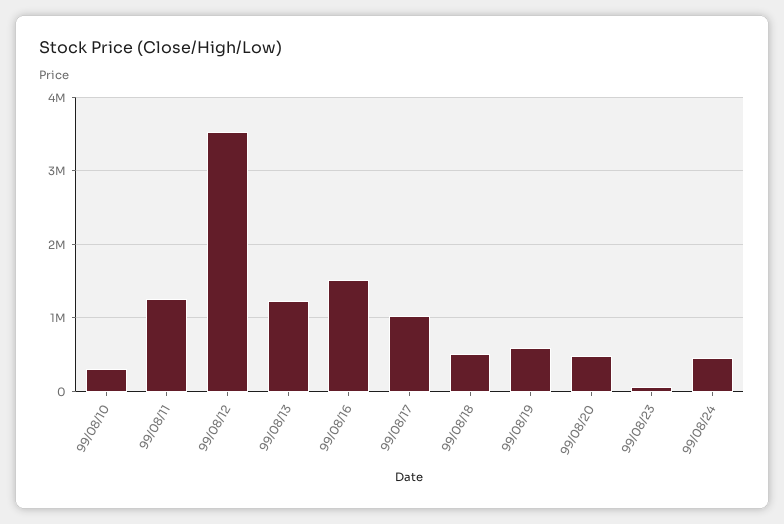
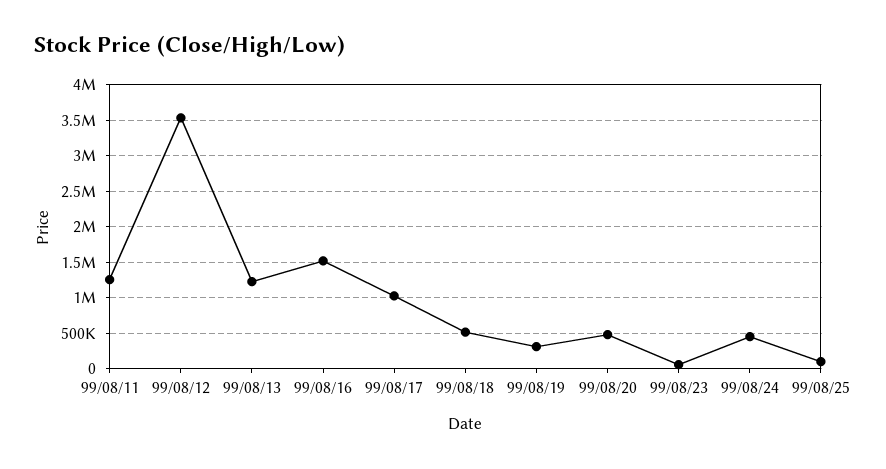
99/08/10: 300000 -> none
99/08/19: 600000 -> 300000
99/08/25: none -> 100000

